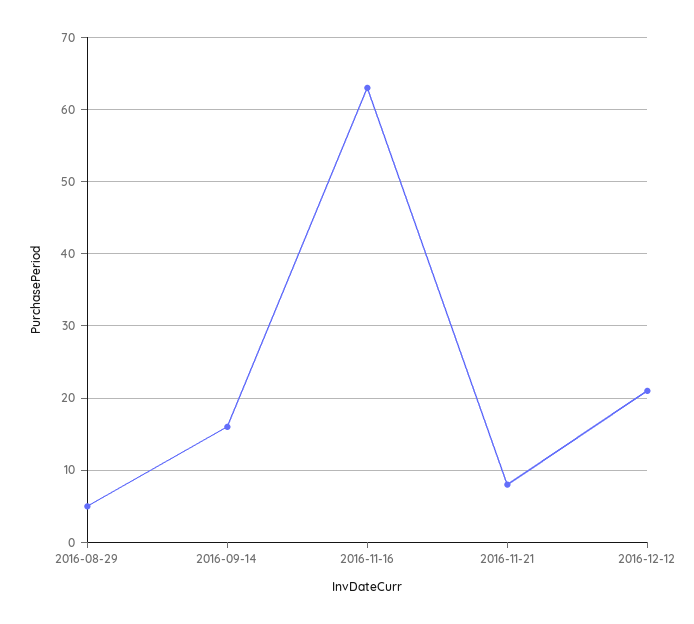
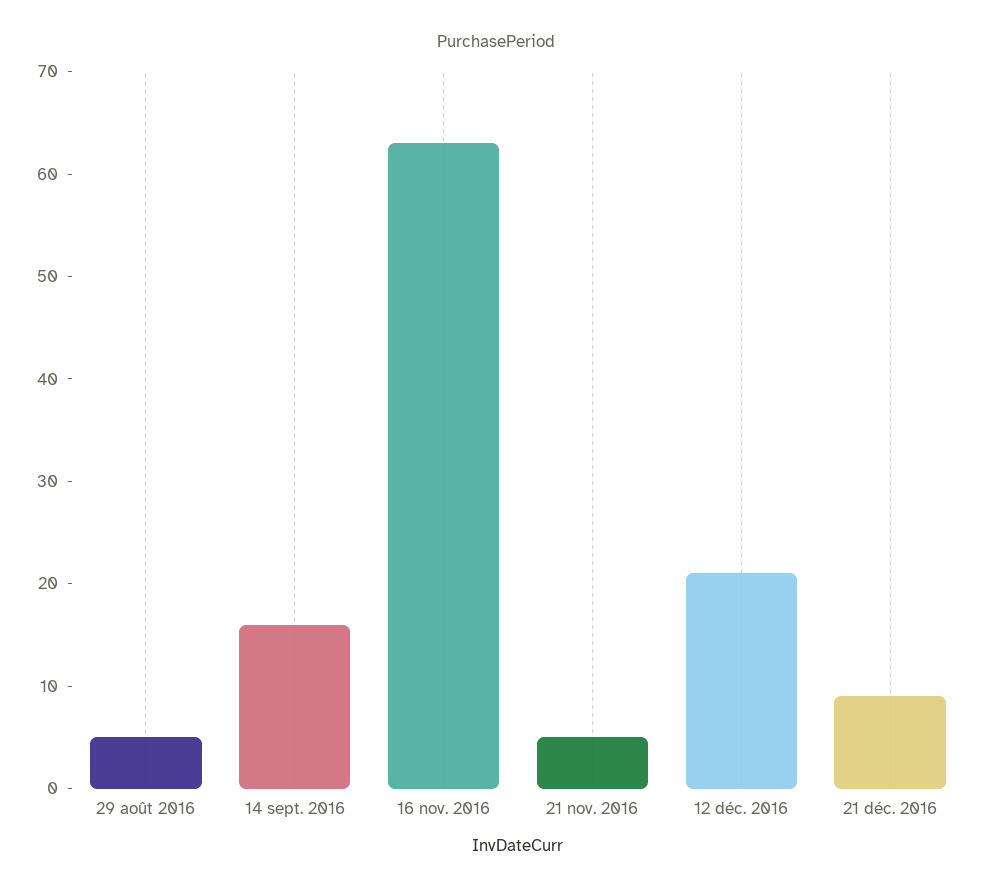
2016-11-21: 8 -> 5
21 déc. 2016: none -> 9

